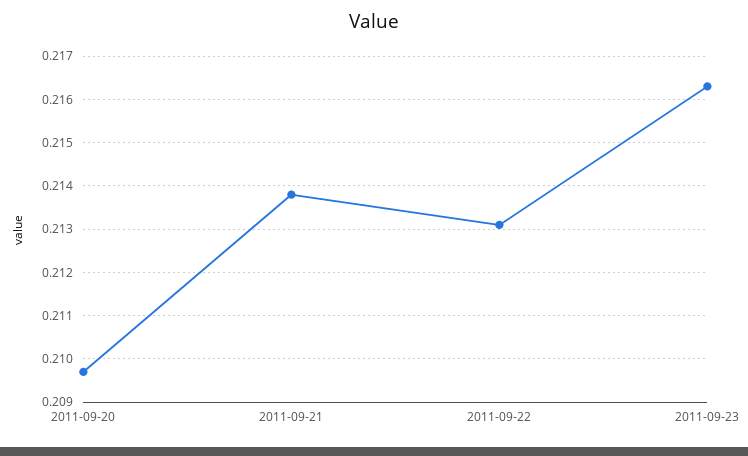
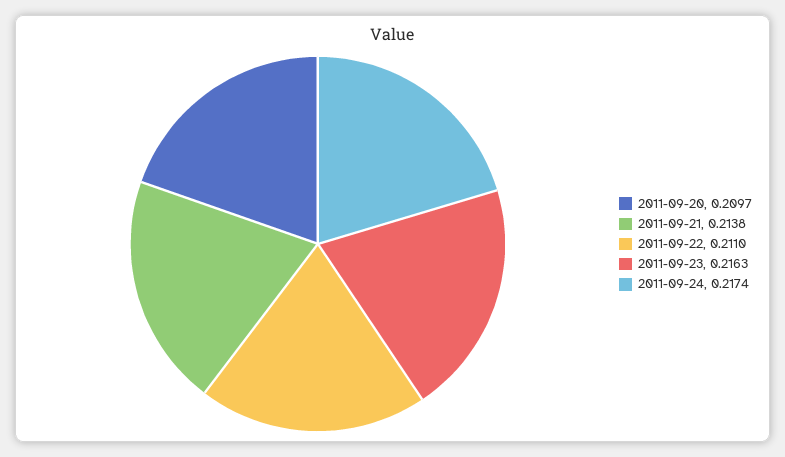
2011-09-22: 0.213 -> 0.211
2011-09-24: none -> 0.2174

